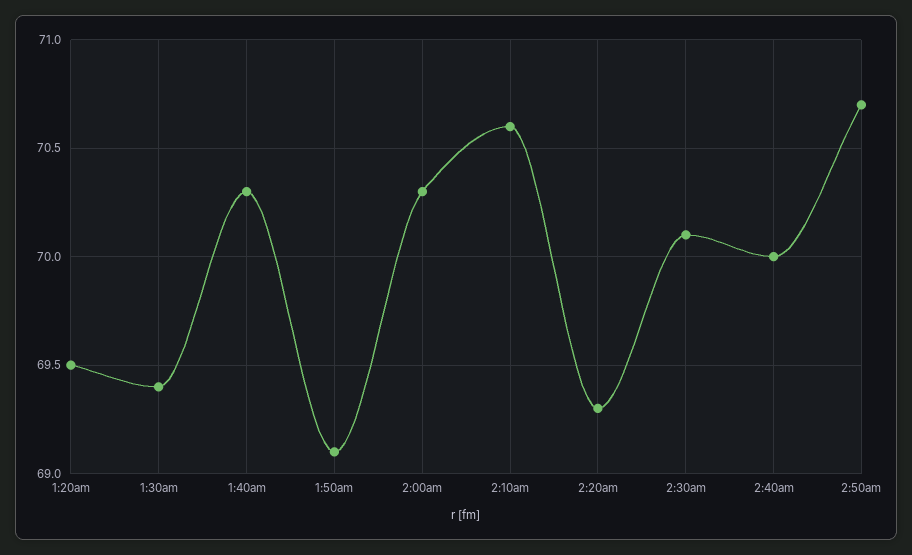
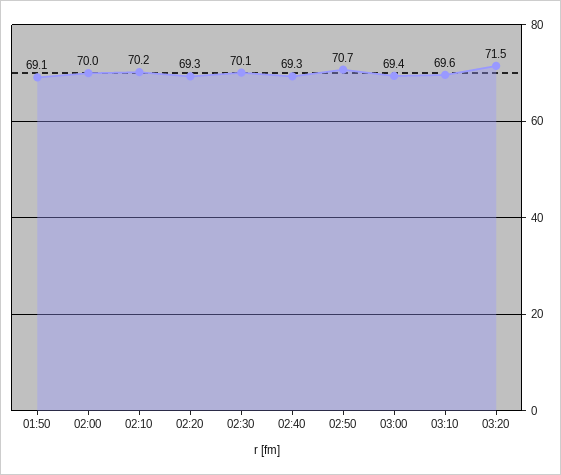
1:20am: 69.5 -> none
1:30am: 69.4 -> none
1:40am: 70.3 -> none
2:00am: 70.3 -> 70
2:10am: 70.6 -> 70.2
2:40am: 70 -> 69.3
03:00: none -> 69.4
03:10: none -> 69.6
03:20: none -> 71.5

